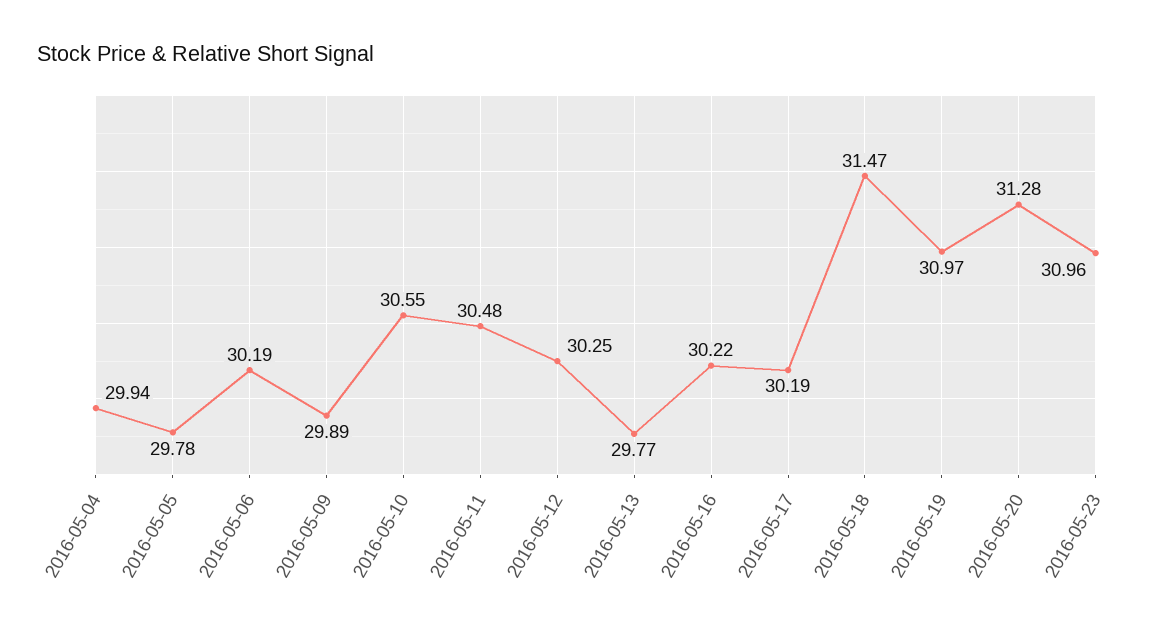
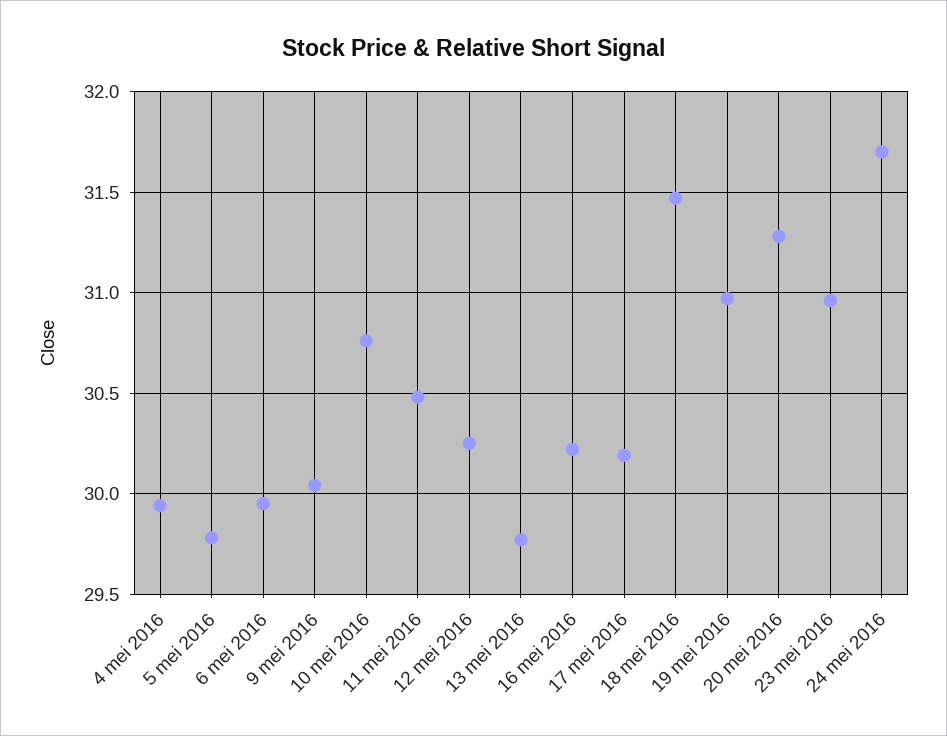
2016-05-06: 30.19 -> 29.95
2016-05-09: 29.89 -> 30.05
2016-05-10: 30.55 -> 30.75
24 mei 2016: none -> 31.7

